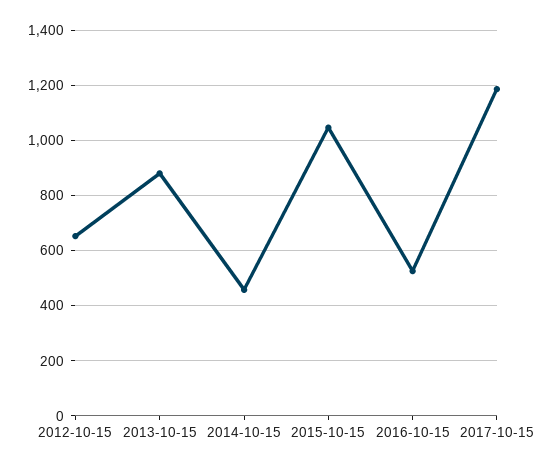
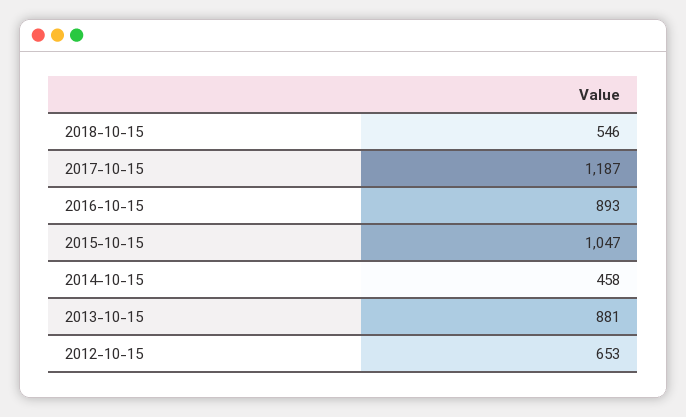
2016-10-15: 525 -> 893
2018-10-15: none -> 546

